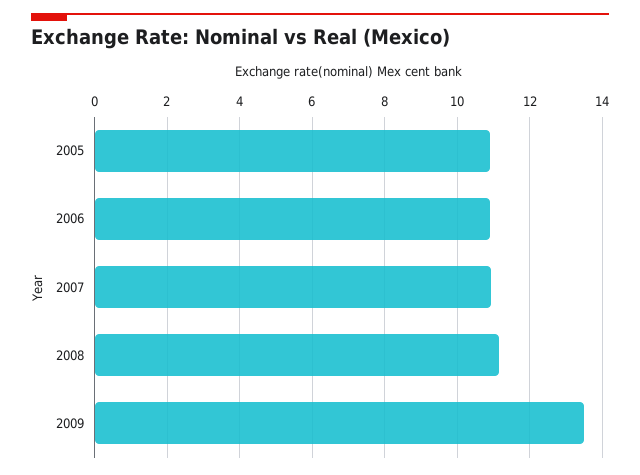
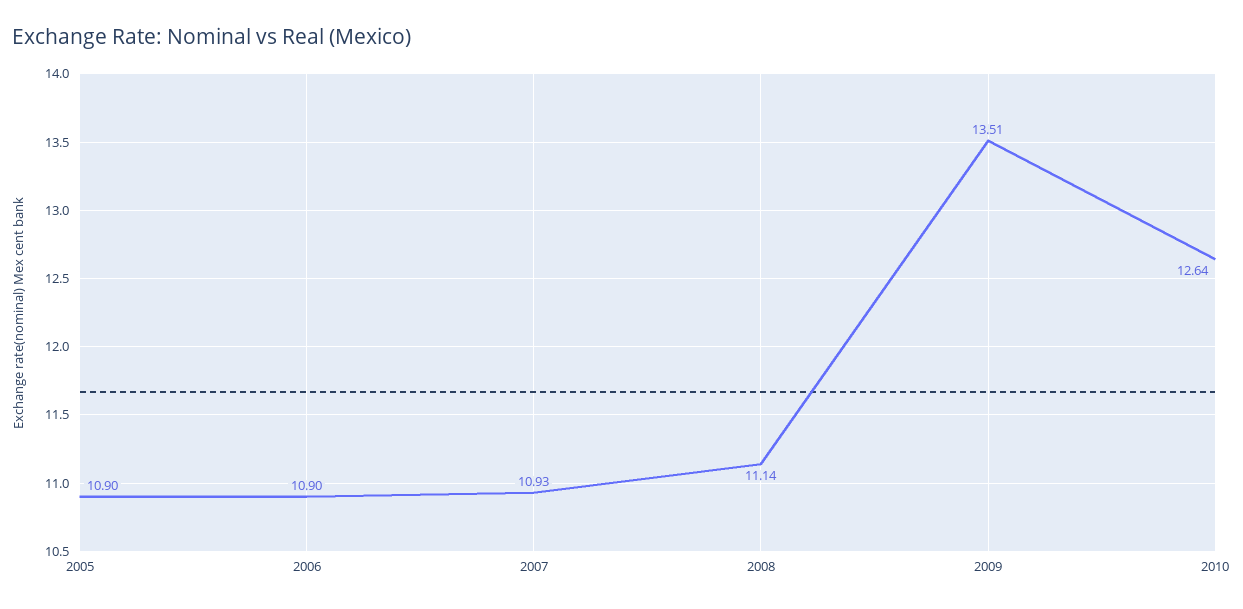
2010: none -> 12.64

